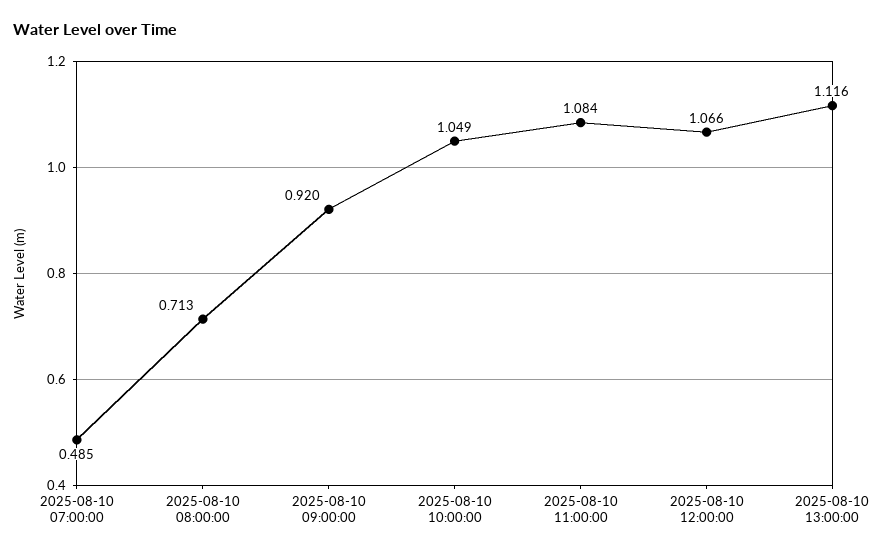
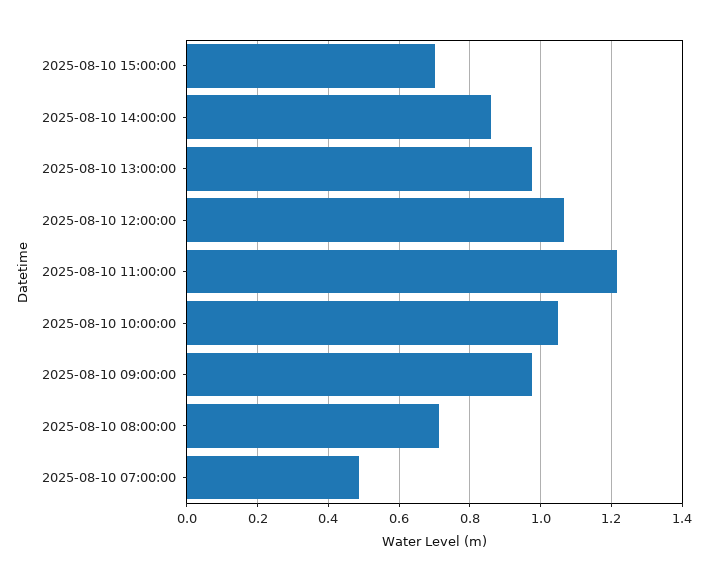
2025-08-10 09:00:00: 0.92 -> 0.98
2025-08-10 11:00:00: 1.084 -> 1.22
2025-08-10 13:00:00: 1.116 -> 0.98
2025-08-10 15:00:00: none -> 0.7
2025-08-10 14:00:00: none -> 0.86

